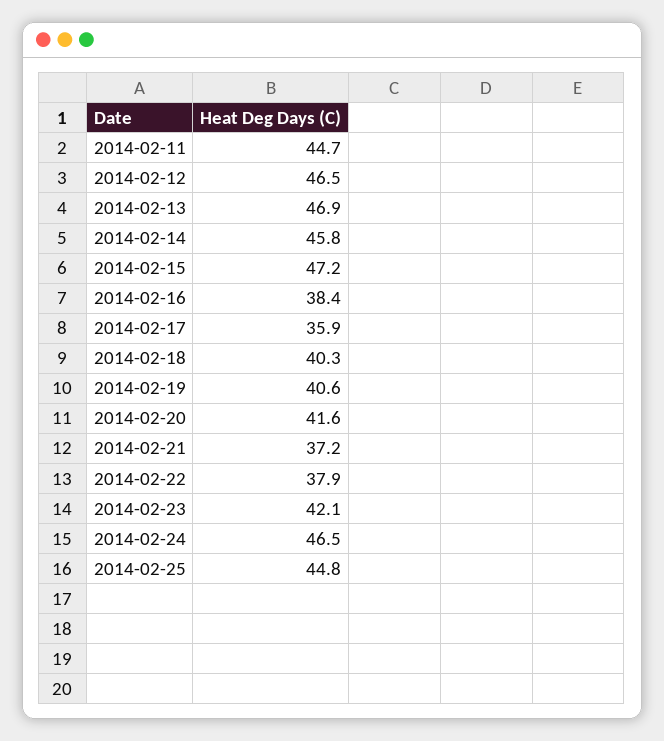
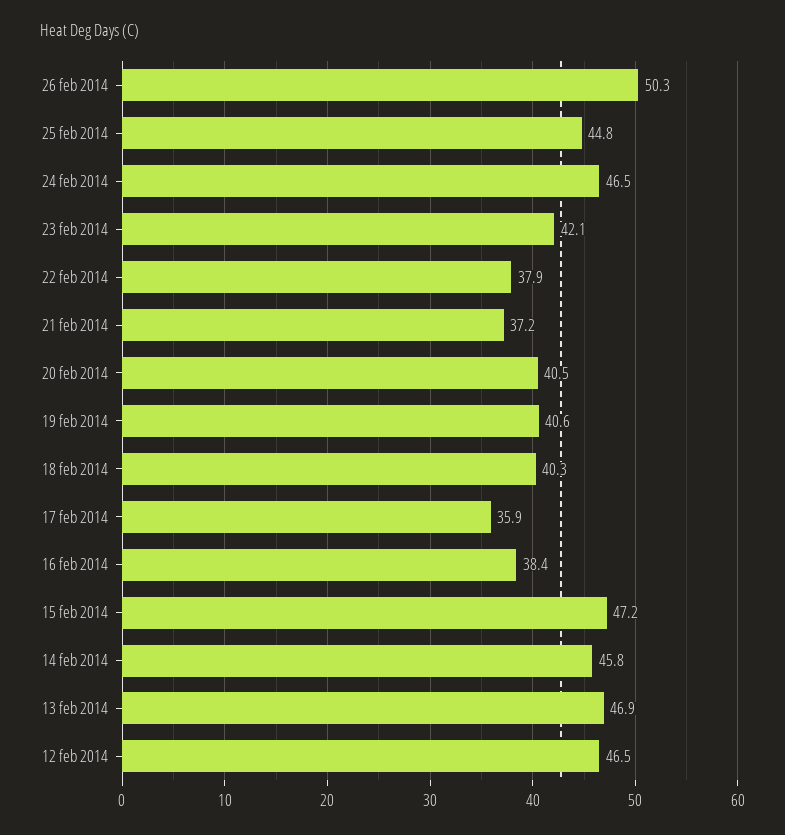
2014-02-11: 44.7 -> none
2014-02-20: 41.6 -> 40.5
26 feb 2014: none -> 50.3

